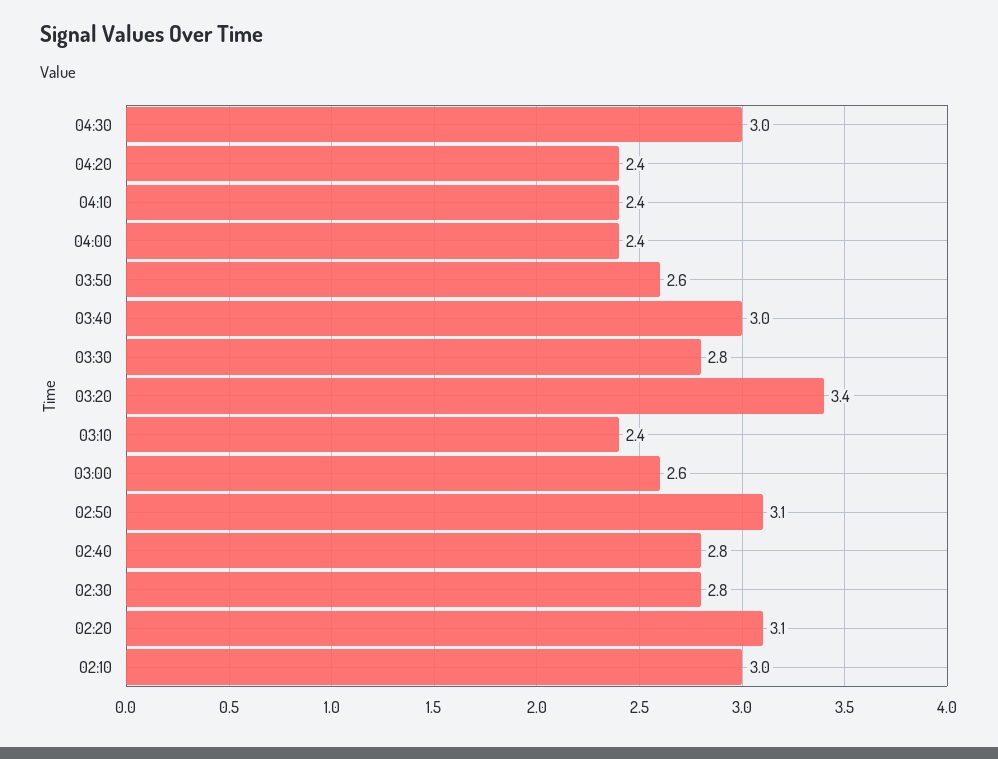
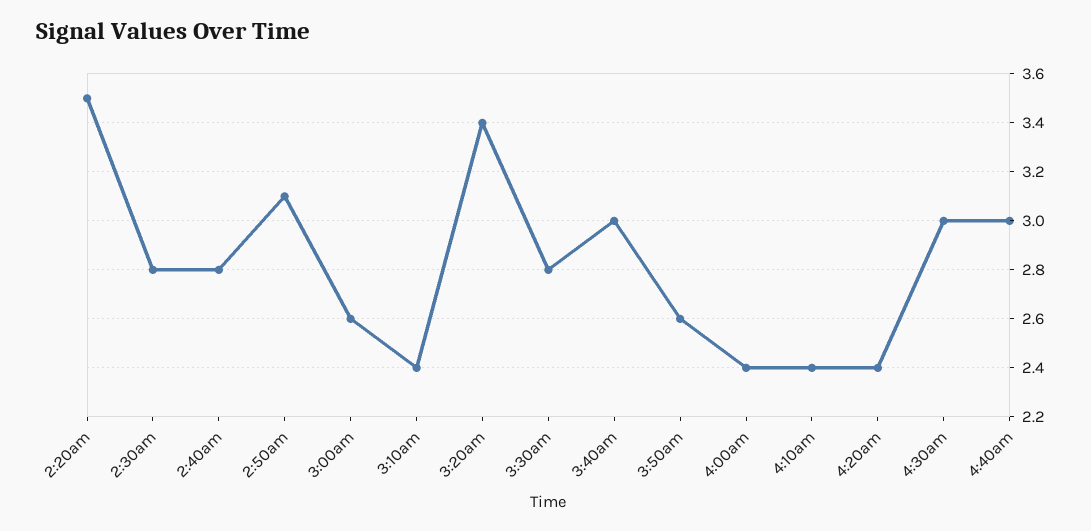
02:20: 3.1 -> 3.5
02:10: 3 -> none
4:40am: none -> 3

